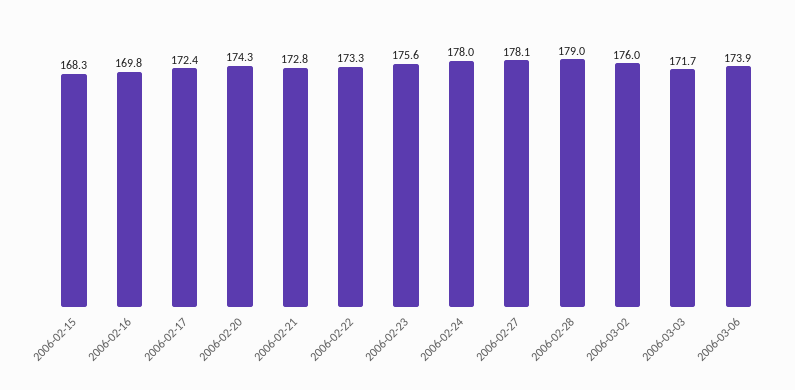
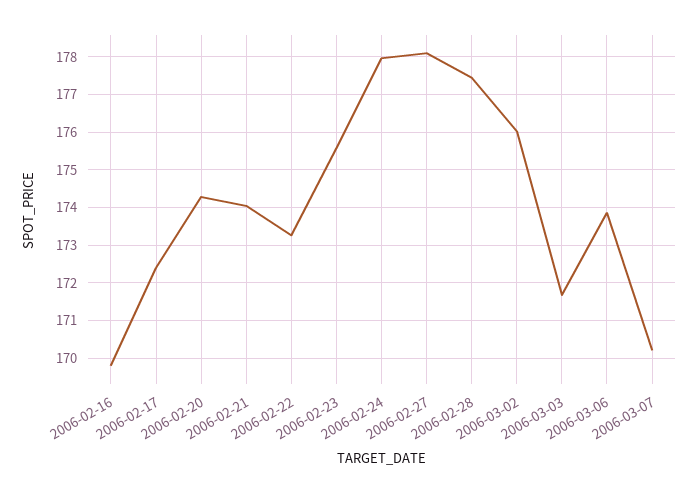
2006-02-15: 168.3 -> none
2006-02-21: 172.8 -> 174
2006-02-28: 179 -> 177.4
2006-03-07: none -> 170.2

